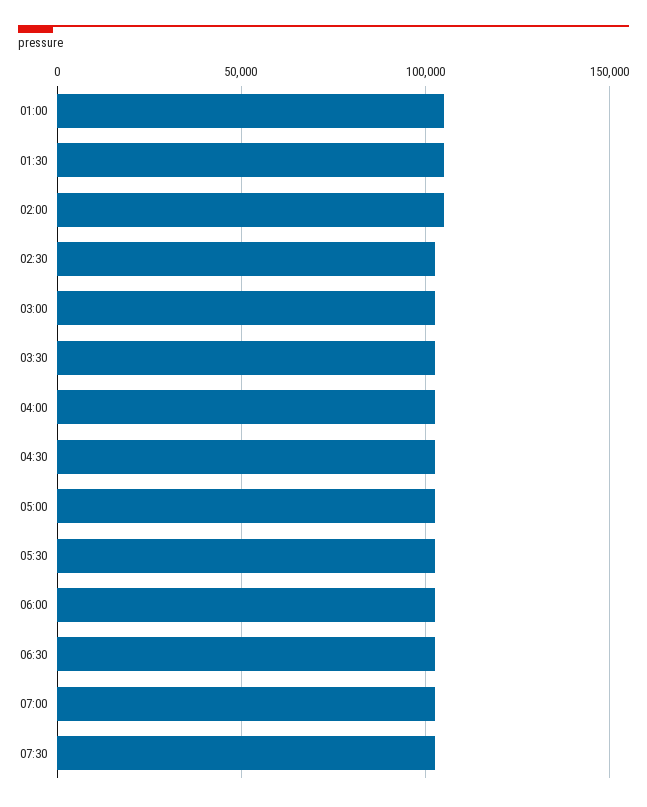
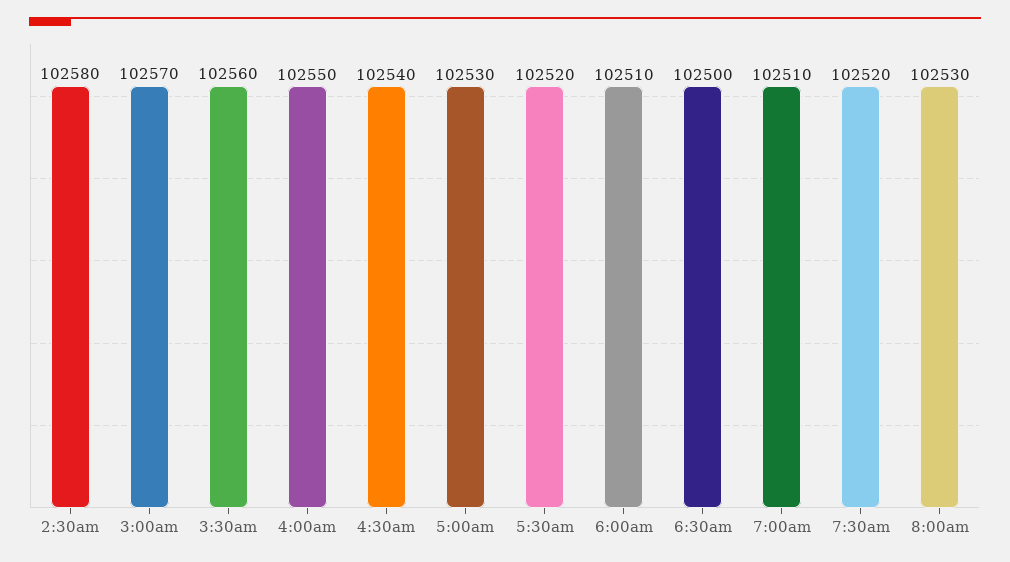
01:00: 105000 -> none
01:30: 105000 -> none
02:00: 105000 -> none
8:00am: none -> 102530

